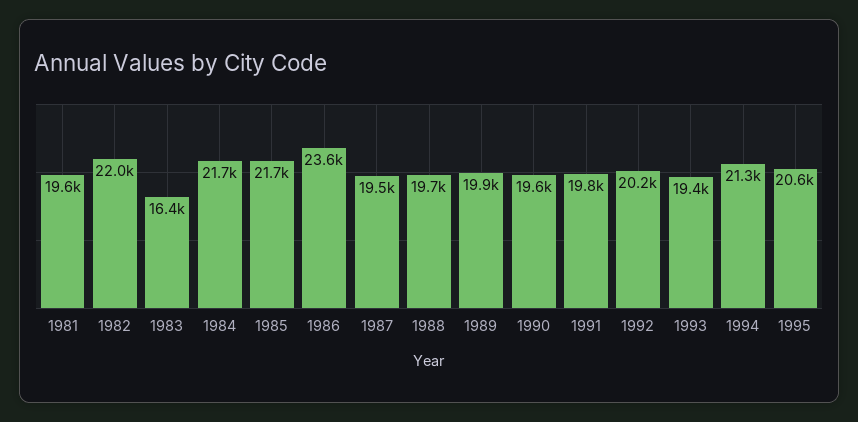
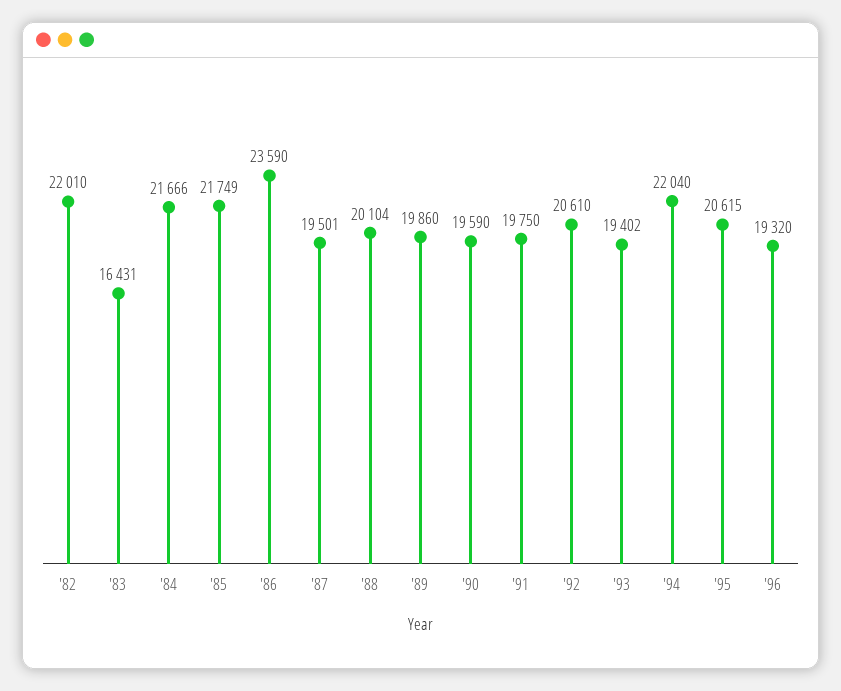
1981: 19600 -> none
1988: 19700 -> 20104
1992: 20200 -> 20610
1994: 21300 -> 22040
'96: none -> 19320

